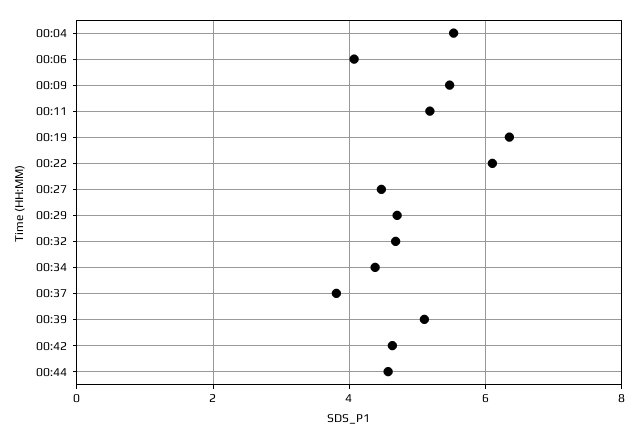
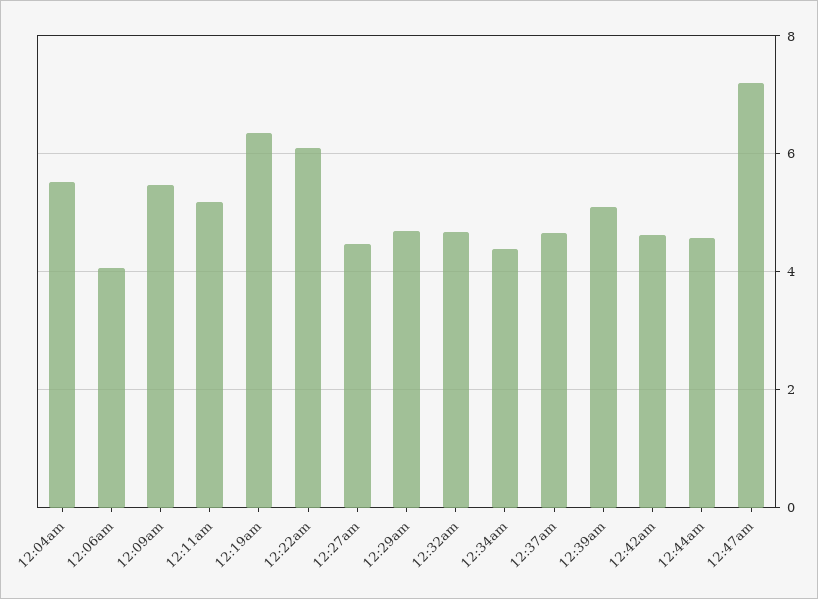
00:37: 3.8 -> 4.6
12:47am: none -> 7.2

